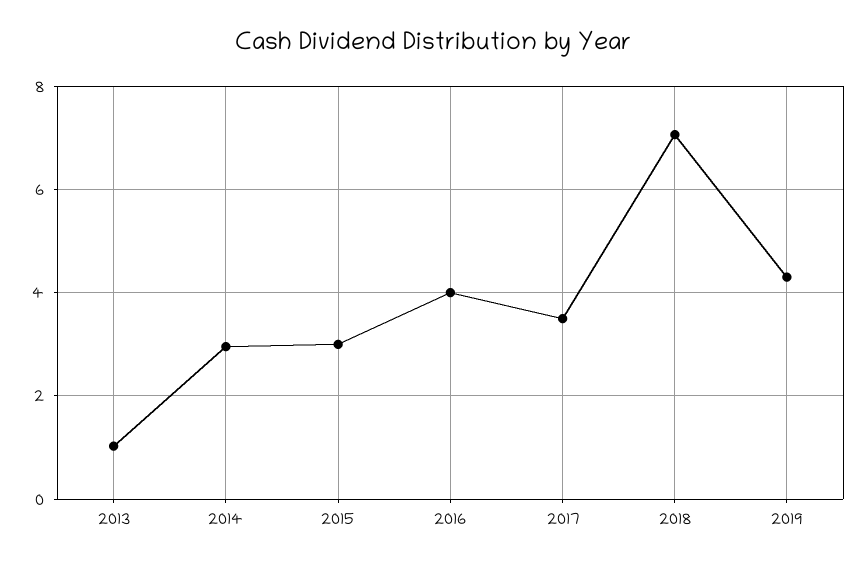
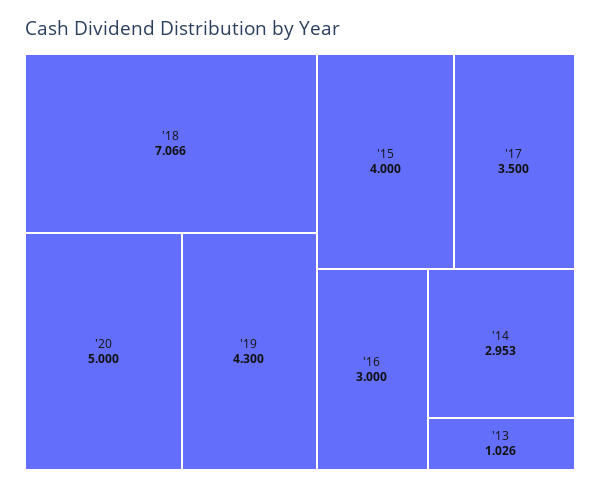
2015: 3 -> 4
2016: 4 -> 3
'20: none -> 5

